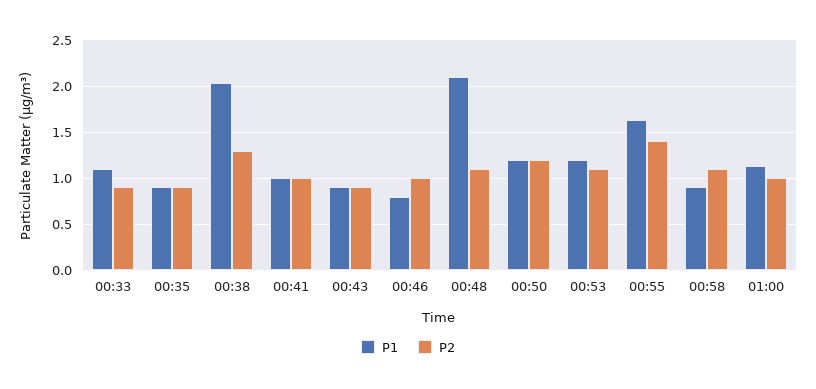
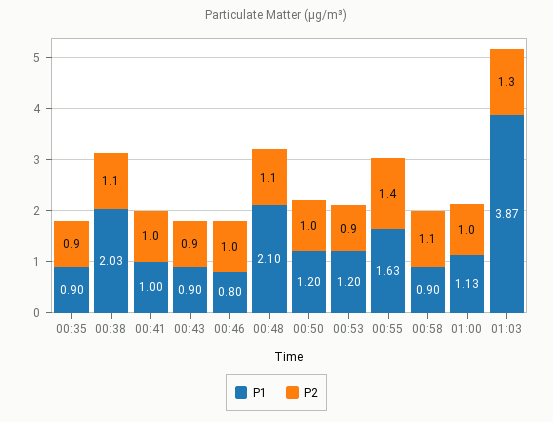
P1, 00:33: 1.1 -> none
P2, 00:33: 0.9 -> none
P2, 00:38: 1.3 -> 1.1
P2, 00:50: 1.2 -> 1
P2, 00:53: 1.1 -> 0.9
P1, 01:03: none -> 3.87
P2, 01:03: none -> 1.3

